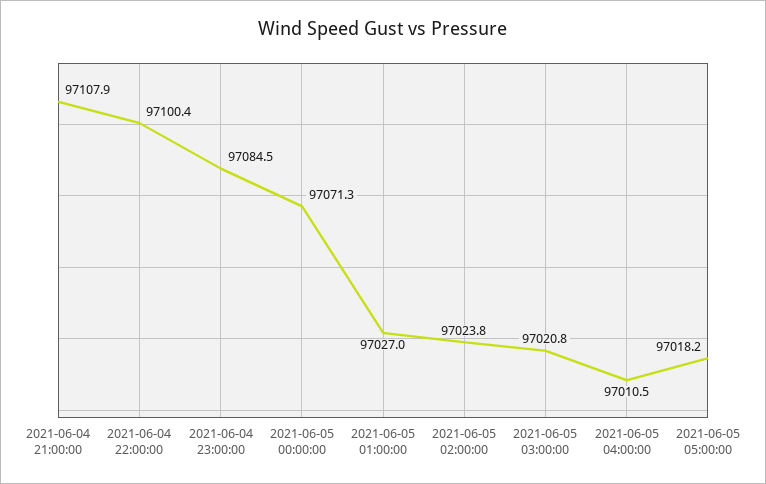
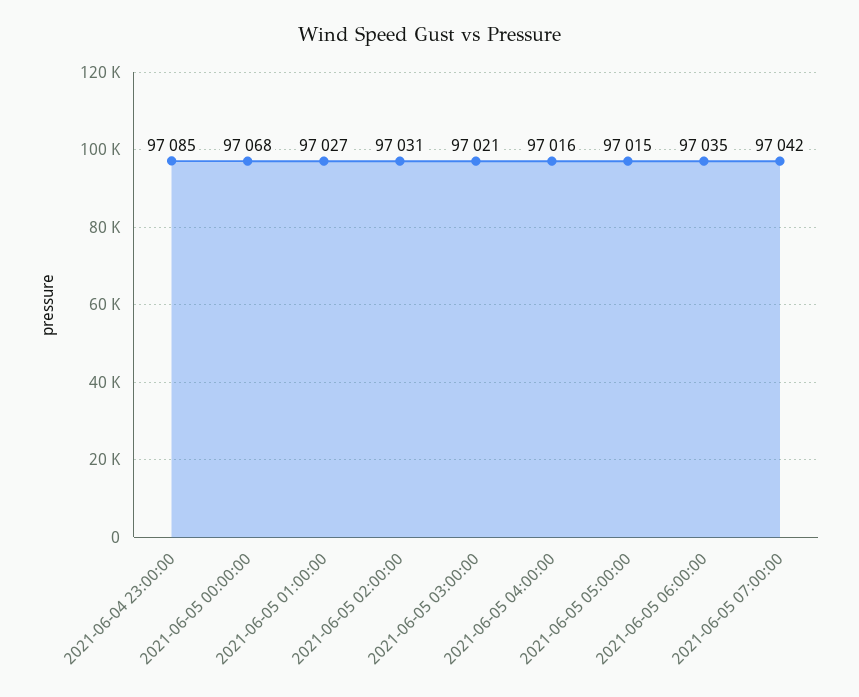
2021-06-04 21:00:00: 97107.9 -> none
2021-06-04 22:00:00: 97100.4 -> none
2021-06-05 00:00:00: 97071.3 -> 97068
2021-06-05 02:00:00: 97023.8 -> 97031
2021-06-05 04:00:00: 97010.5 -> 97016
2021-06-05 05:00:00: 97018.2 -> 97015
2021-06-05 06:00:00: none -> 97035
2021-06-05 07:00:00: none -> 97042

